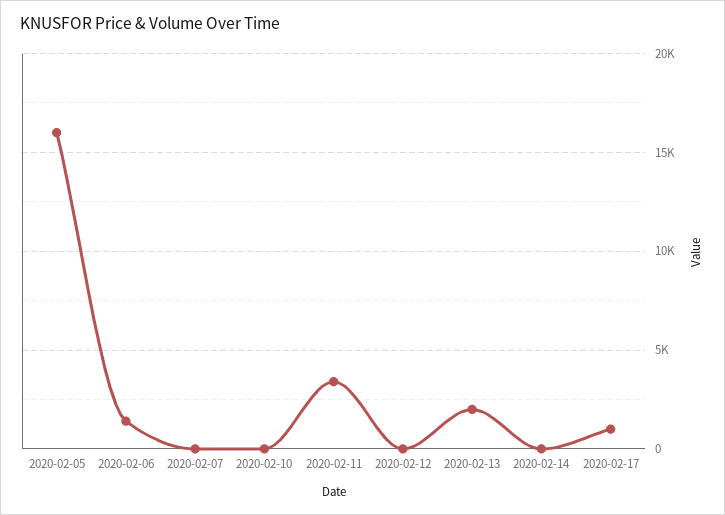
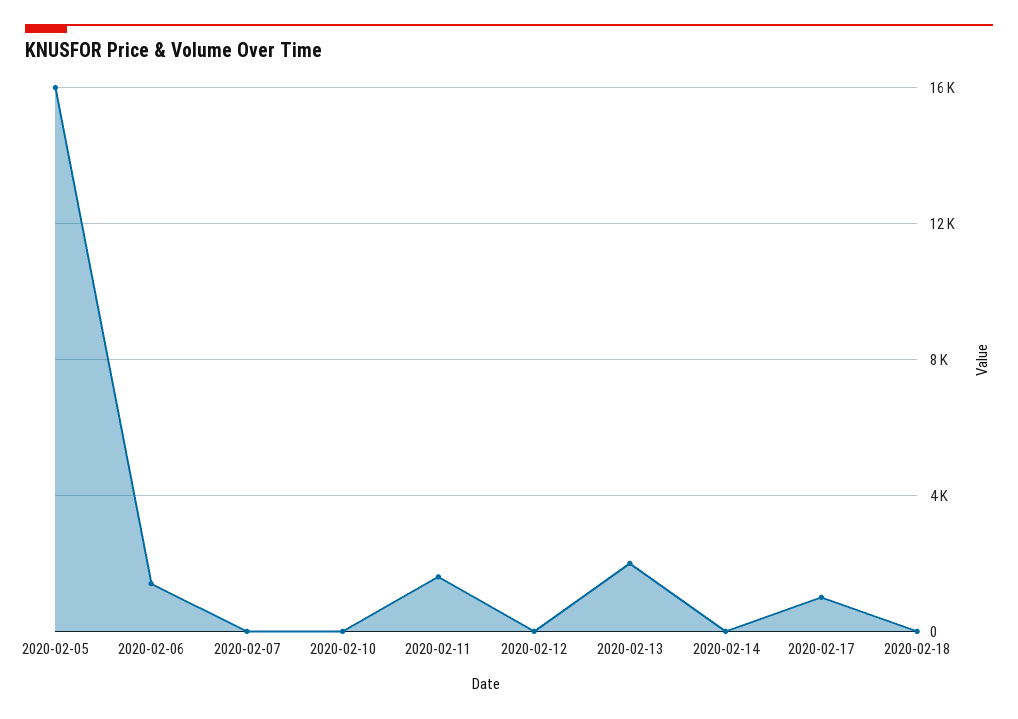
2020-02-11: 3500 -> 1500
2020-02-18: none -> 0

